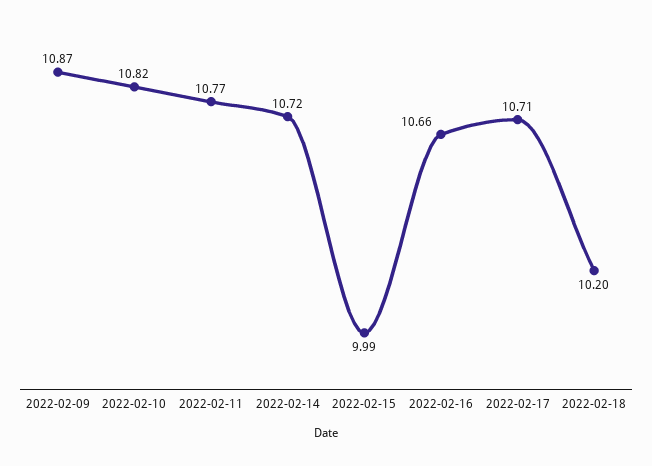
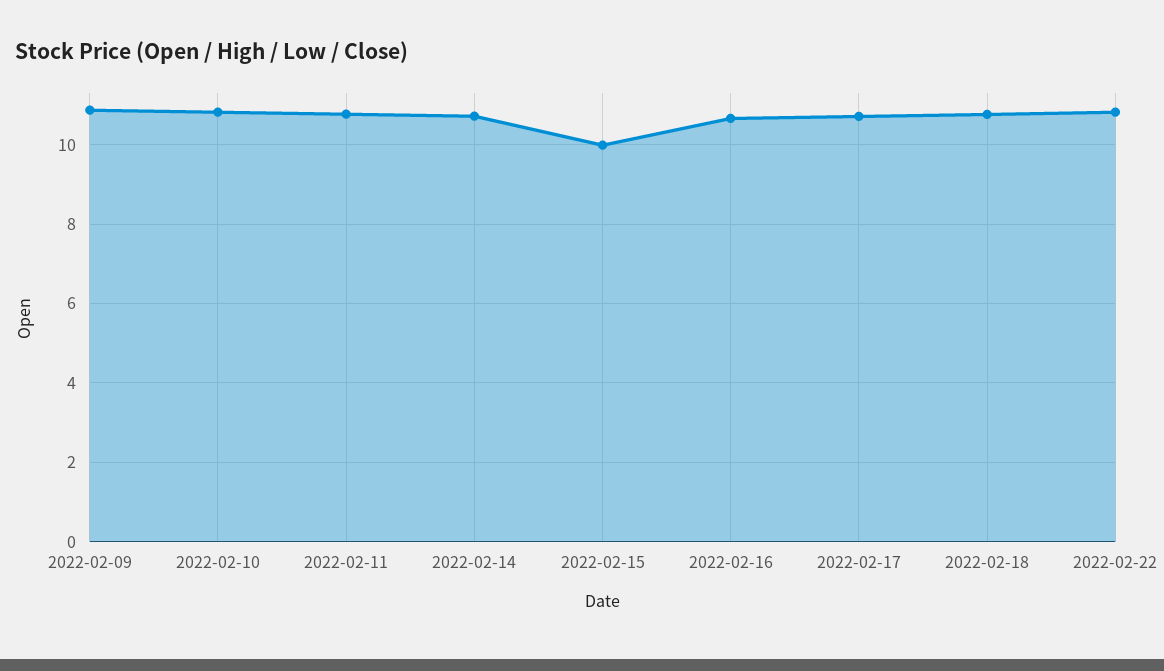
2022-02-18: 10.2 -> 10.8
2022-02-22: none -> 10.8

